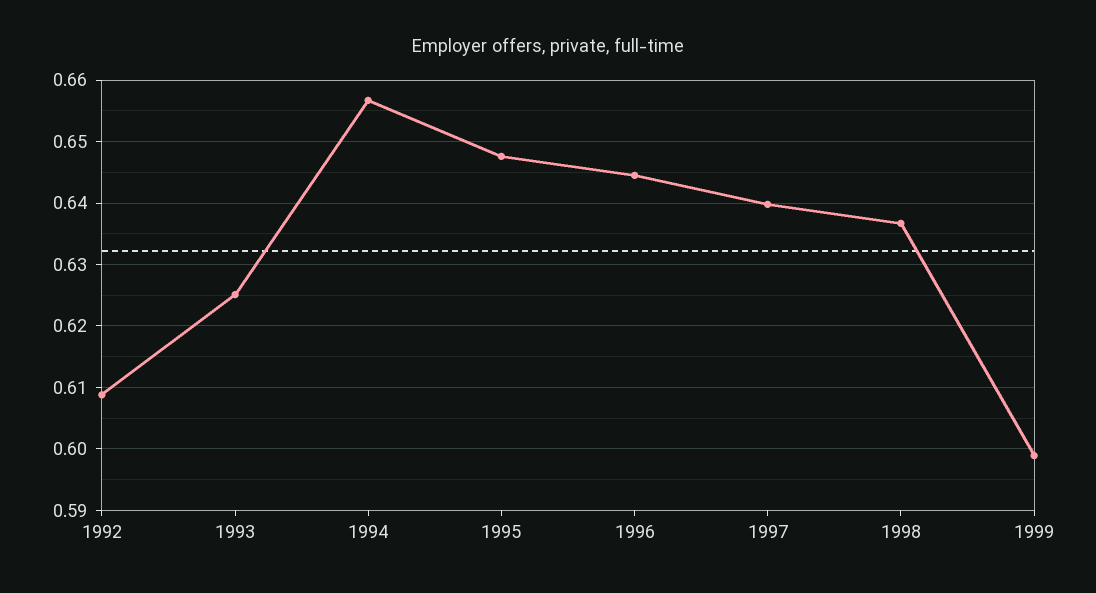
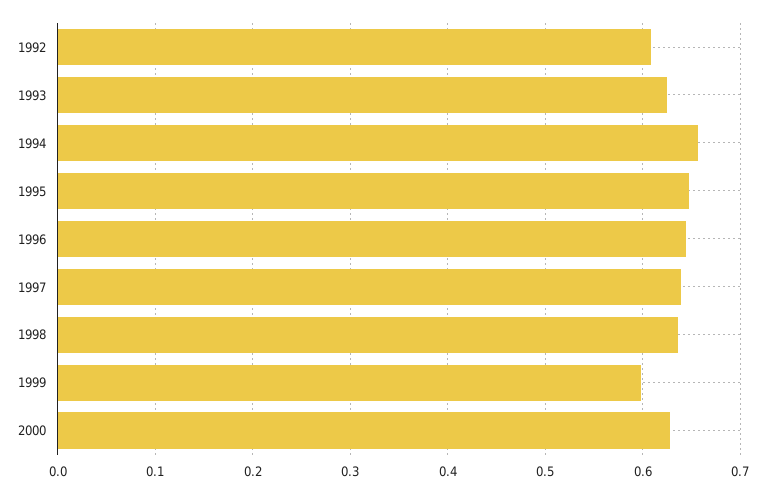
2000: none -> 0.63

